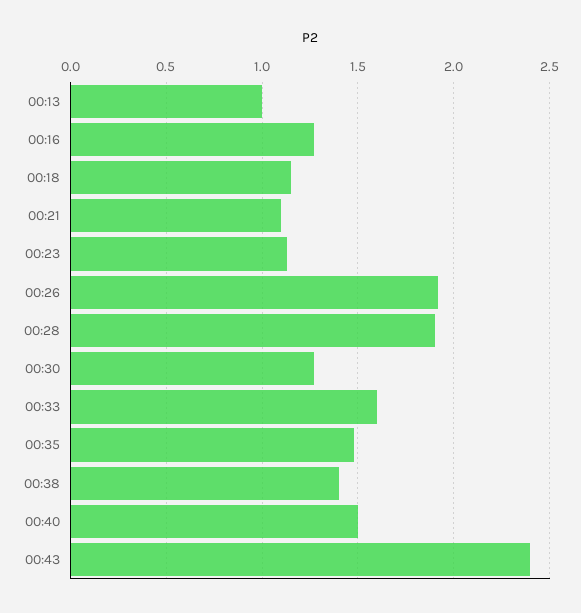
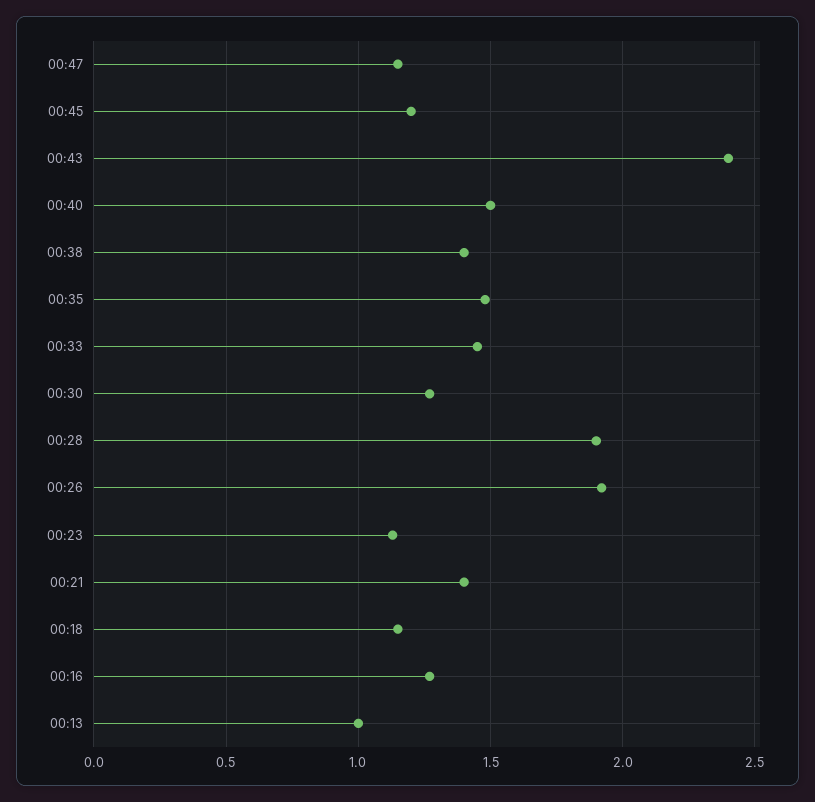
00:21: 1.1 -> 1.4
00:33: 1.6 -> 1.45
00:47: none -> 1.15
00:45: none -> 1.2

